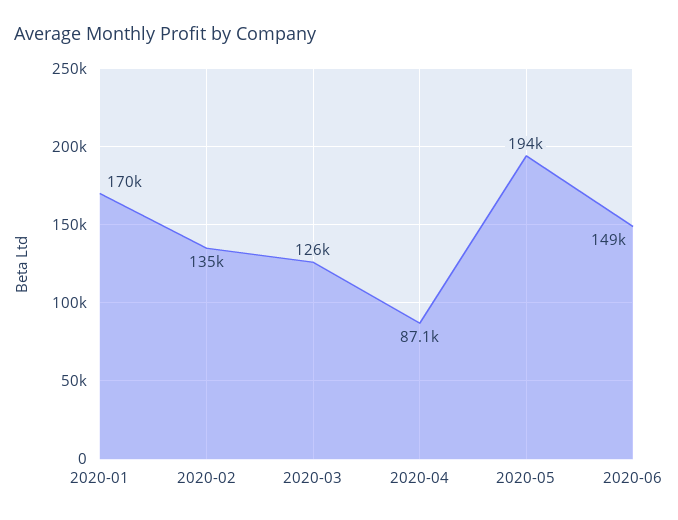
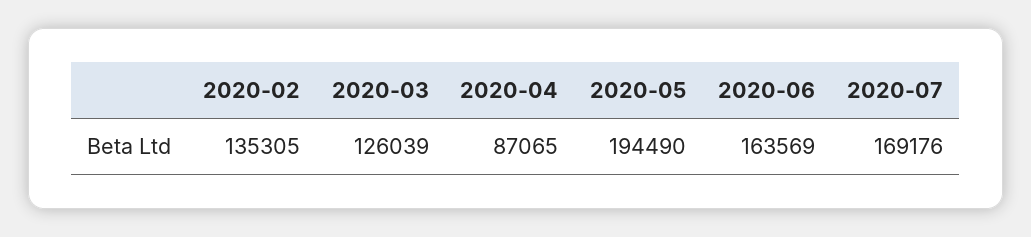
2020-01: 170000 -> none
2020-06: 149000 -> 163569
2020-07: none -> 169176

